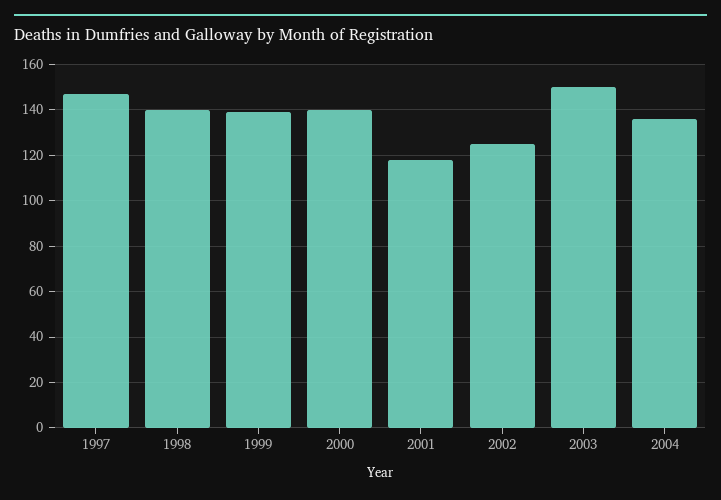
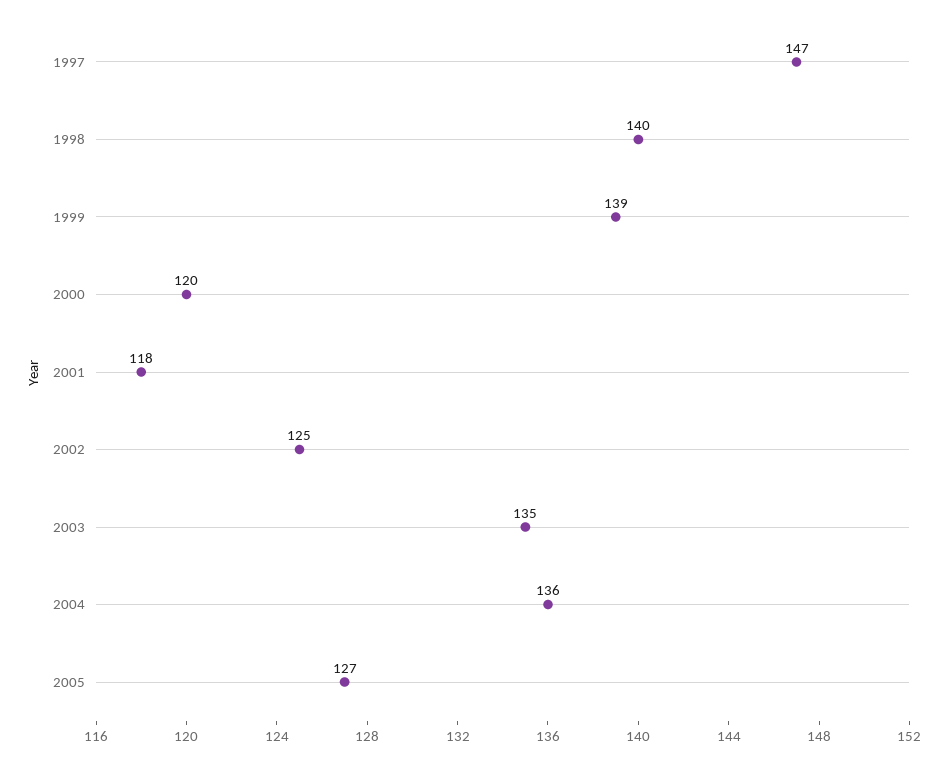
2000: 140 -> 120
2003: 150 -> 135
2005: none -> 127

